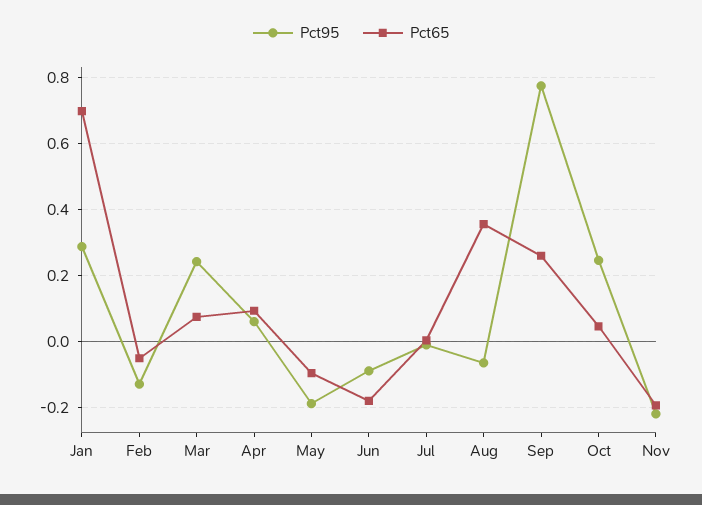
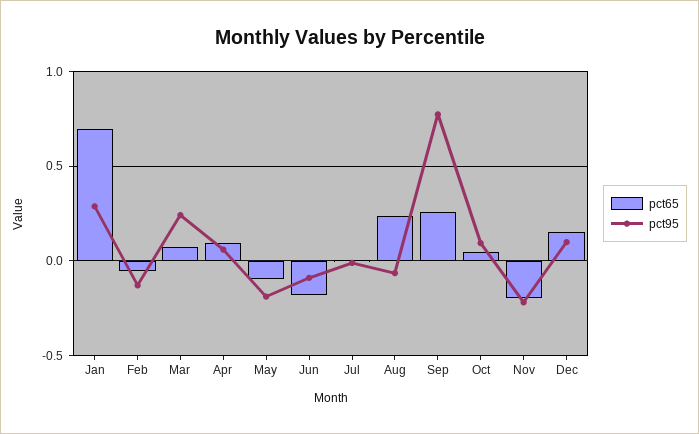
Pct65, Aug: 0.36 -> 0.25
Pct95, Oct: 0.24 -> 0.1
Pct65, Dec: none -> 0.15
Pct95, Dec: none -> 0.1

